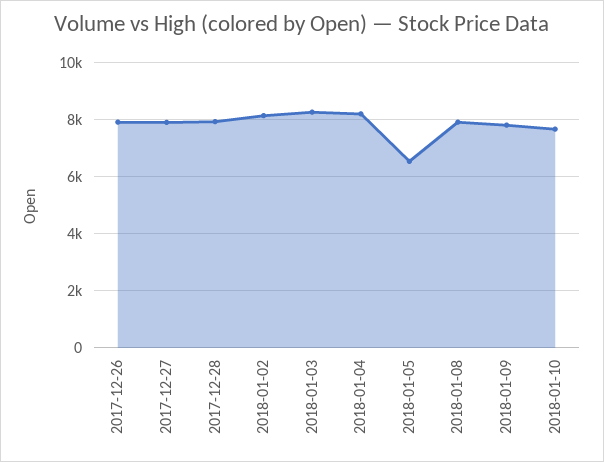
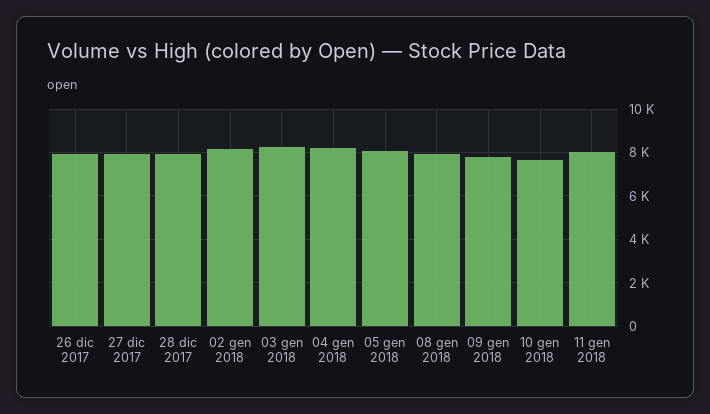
2018-01-05: 6500 -> 8000
11 gen 2018: none -> 8000

